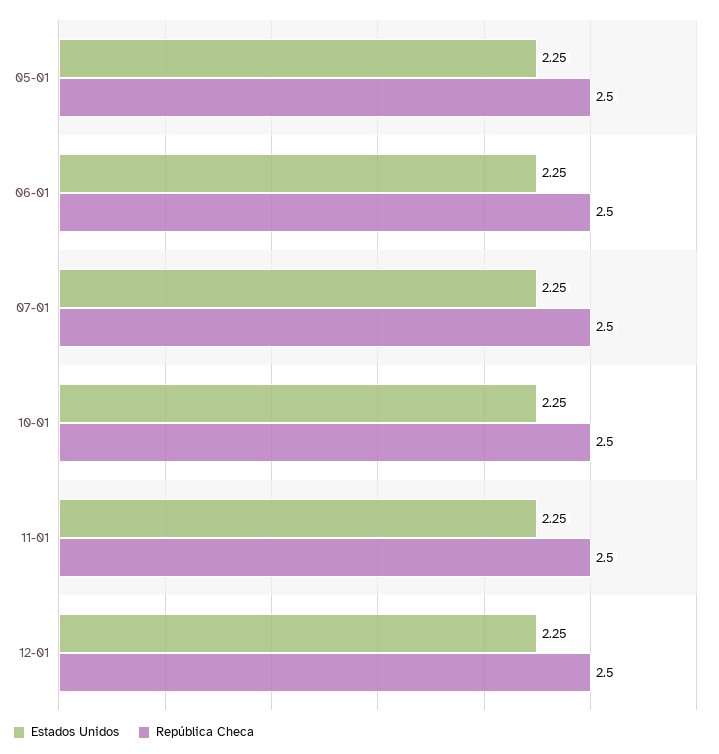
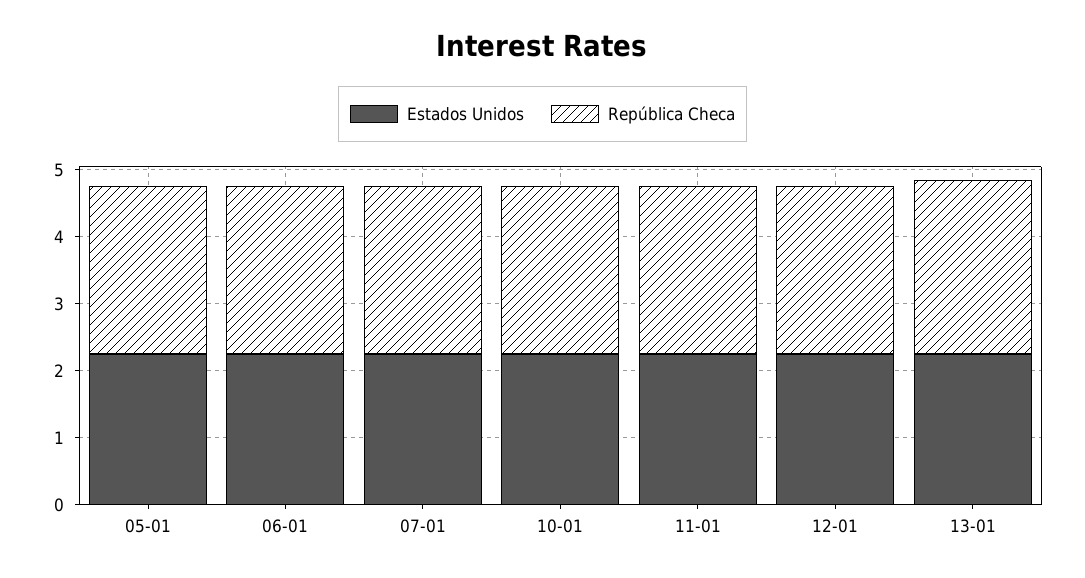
Estados Unidos, 13-01: none -> 2.2
República Checa, 13-01: none -> 2.6

